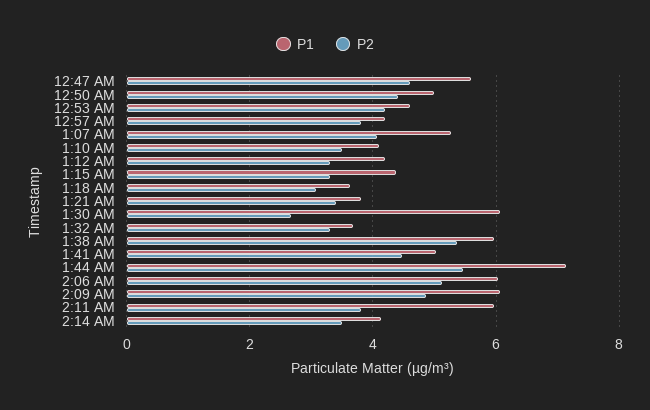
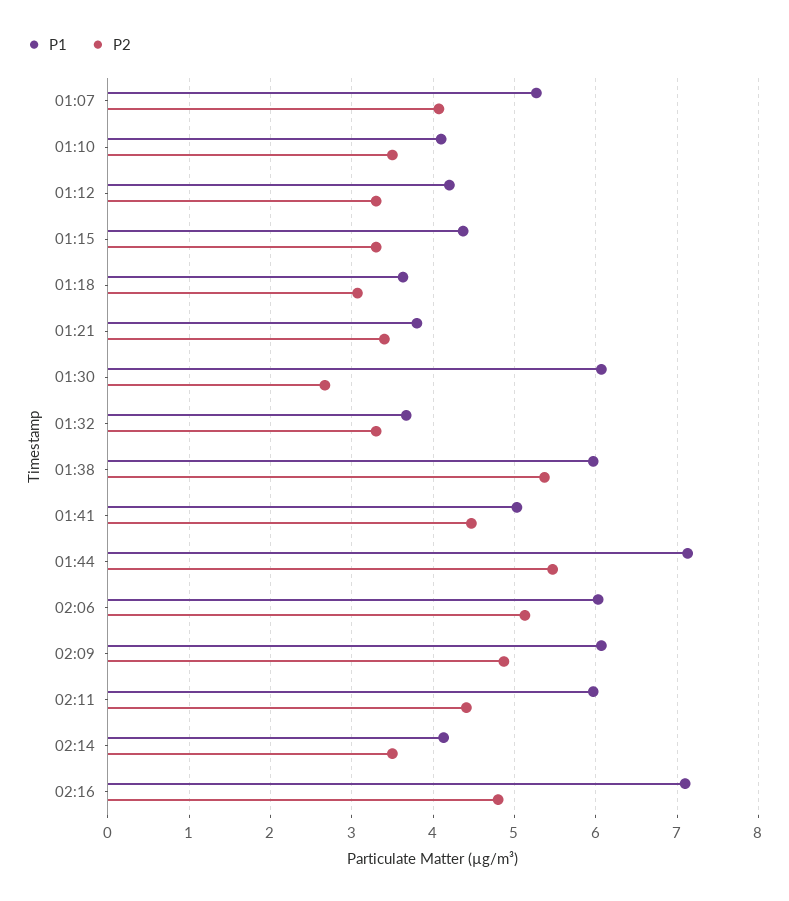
P1, 12:47 AM: 5.6 -> none
P2, 12:47 AM: 4.6 -> none
P1, 12:50 AM: 5 -> none
P2, 12:50 AM: 4.4 -> none
P1, 12:53 AM: 4.6 -> none
P2, 12:53 AM: 4.2 -> none
P1, 12:57 AM: 4.2 -> none
P2, 12:57 AM: 3.8 -> none
P2, 2:11 AM: 3.8 -> 4.4
P1, 02:16: none -> 7.1
P2, 02:16: none -> 4.8

